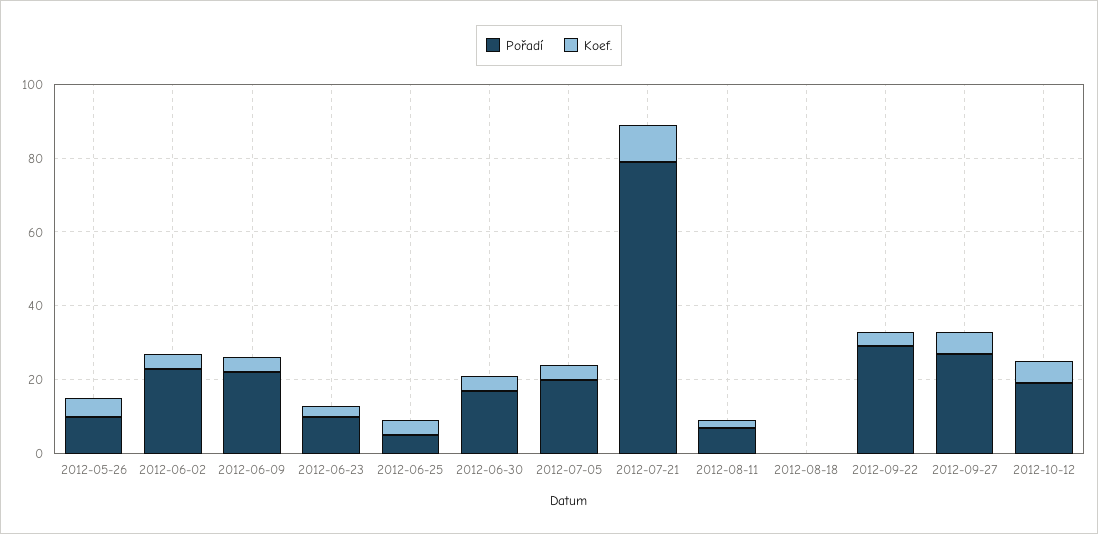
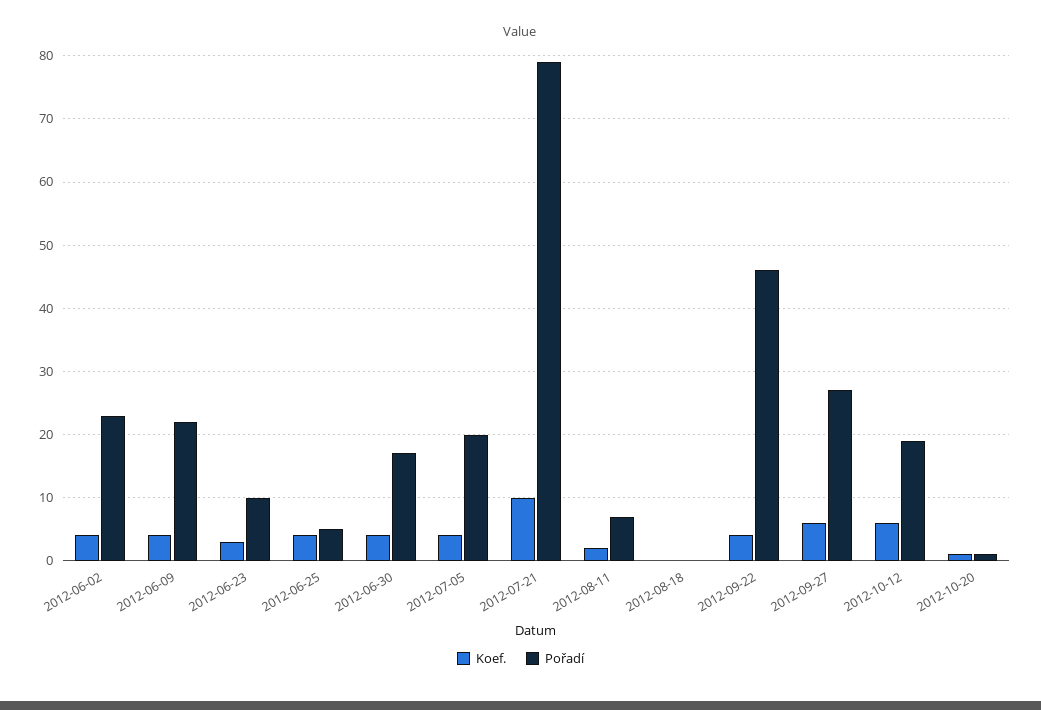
Pořadí, 2012-05-26: 10 -> none
Koef., 2012-05-26: 5 -> none
Pořadí, 2012-09-22: 30 -> 46
Koef., 2012-10-20: none -> 1
Pořadí, 2012-10-20: none -> 1

